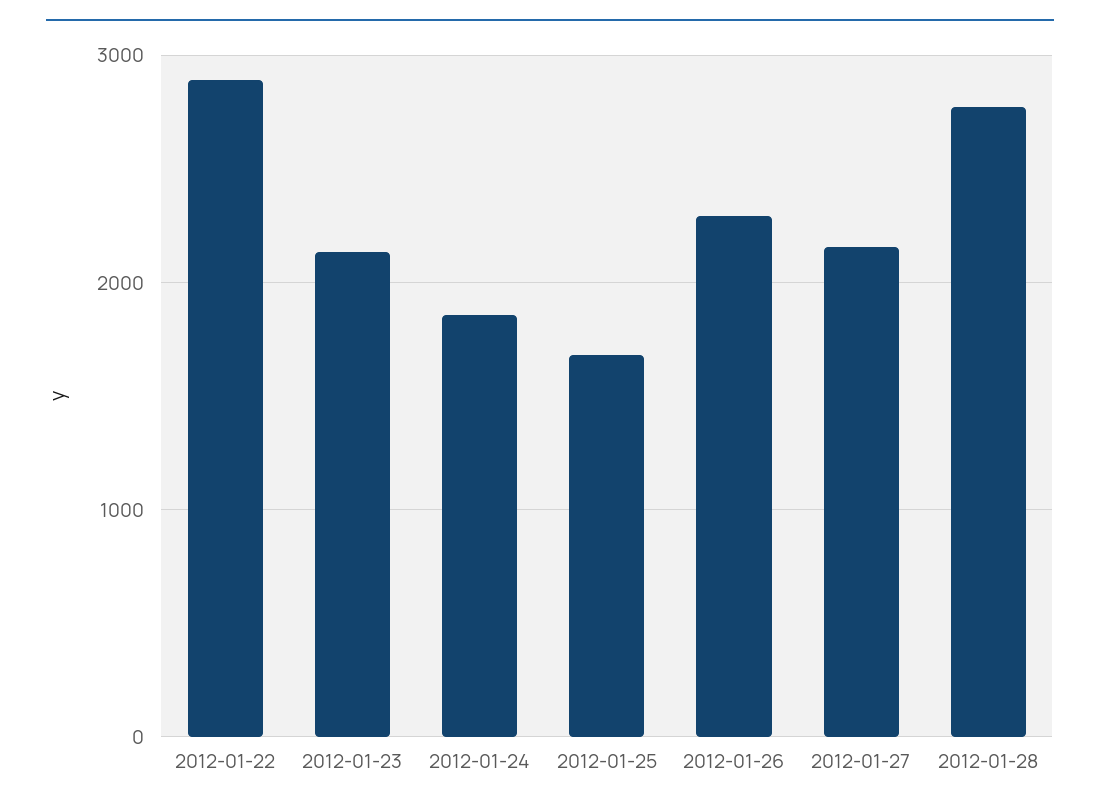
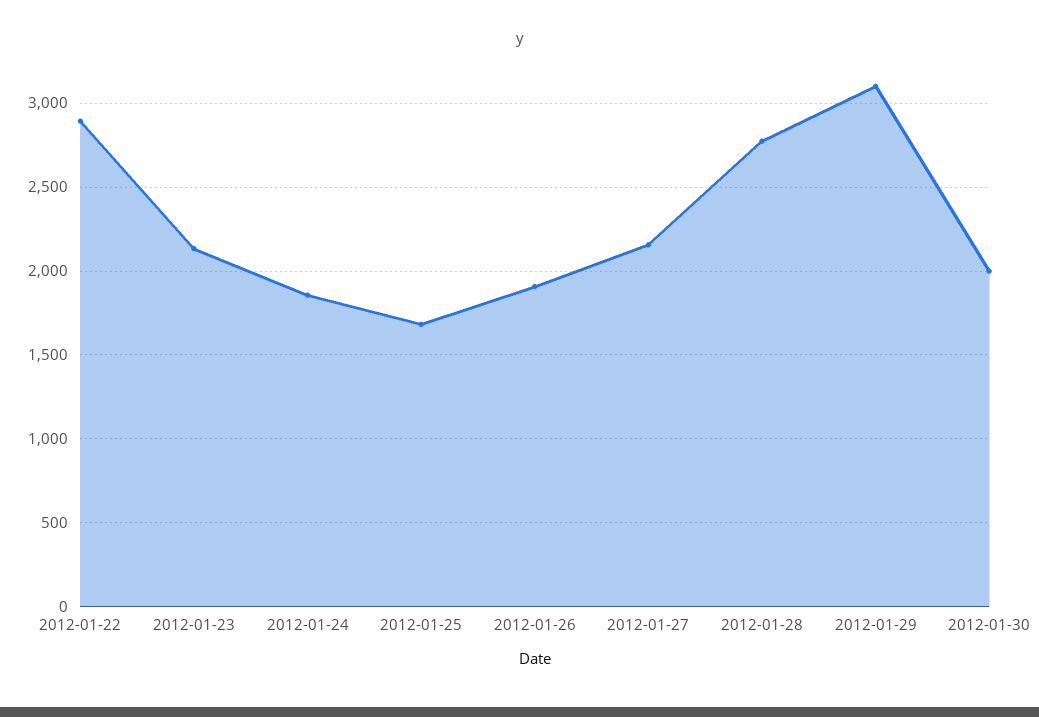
2012-01-26: 2300 -> 1900
2012-01-29: none -> 3100
2012-01-30: none -> 2000

